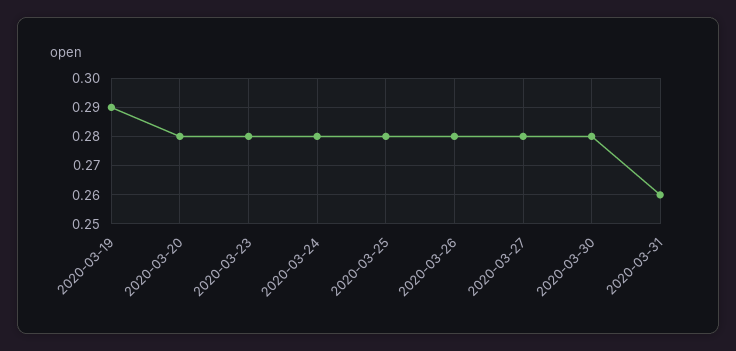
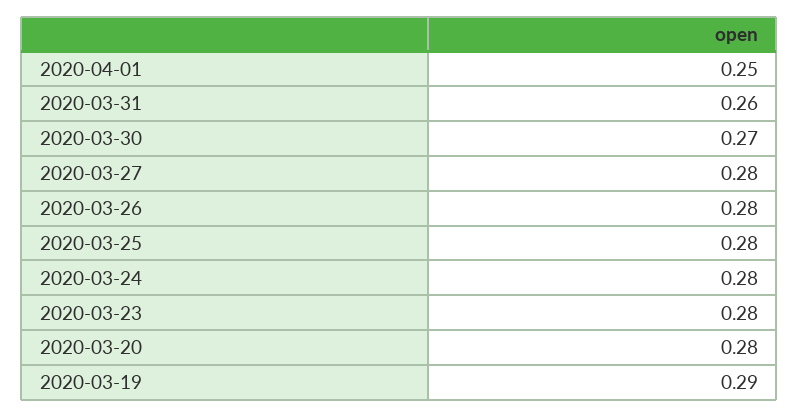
2020-03-30: 0.28 -> 0.27
2020-04-01: none -> 0.25

